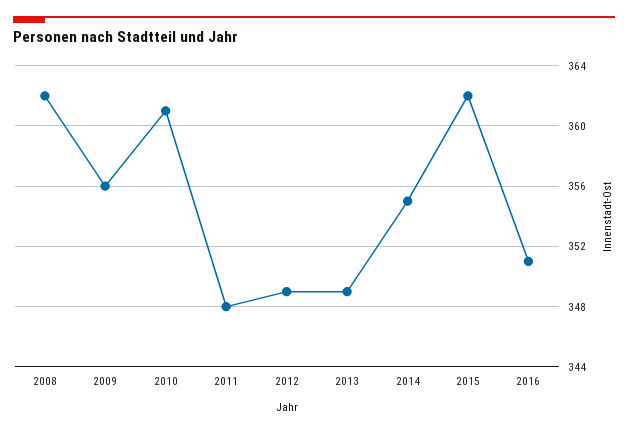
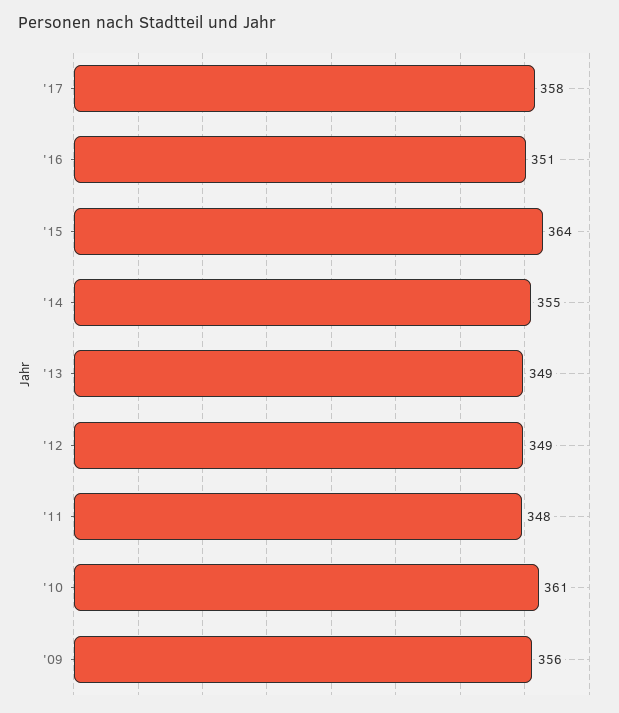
2008: 362 -> none
2015: 362 -> 364
'17: none -> 358

